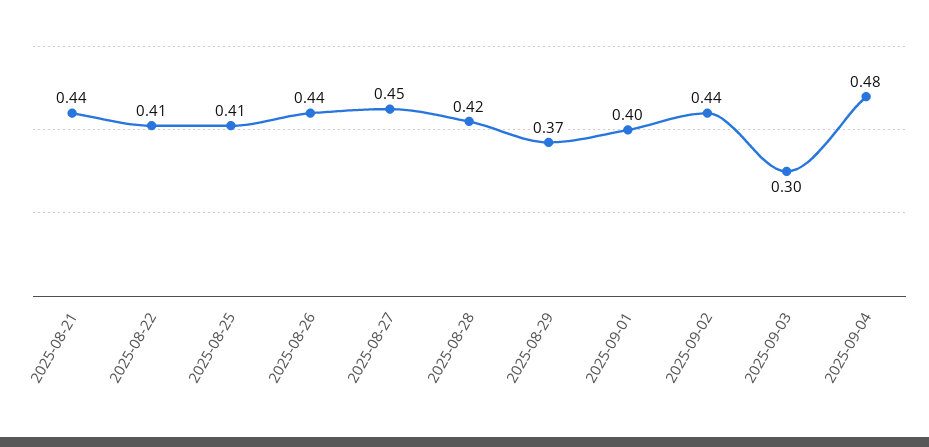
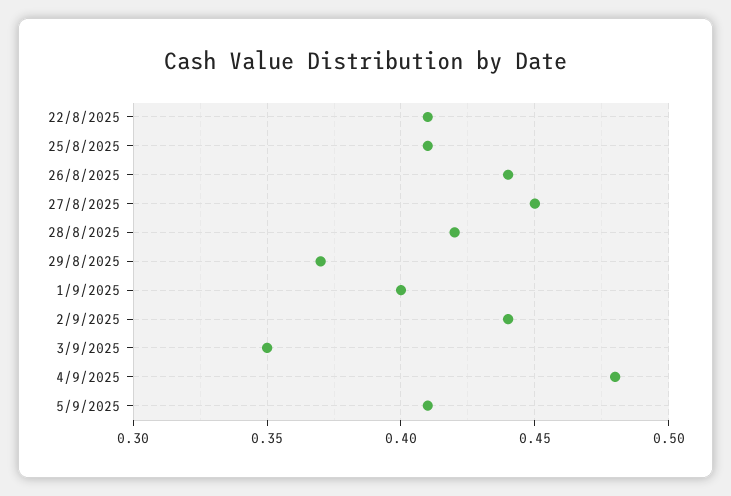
2025-08-21: 0.44 -> none
2025-09-03: 0.3 -> 0.35
5/9/2025: none -> 0.41

